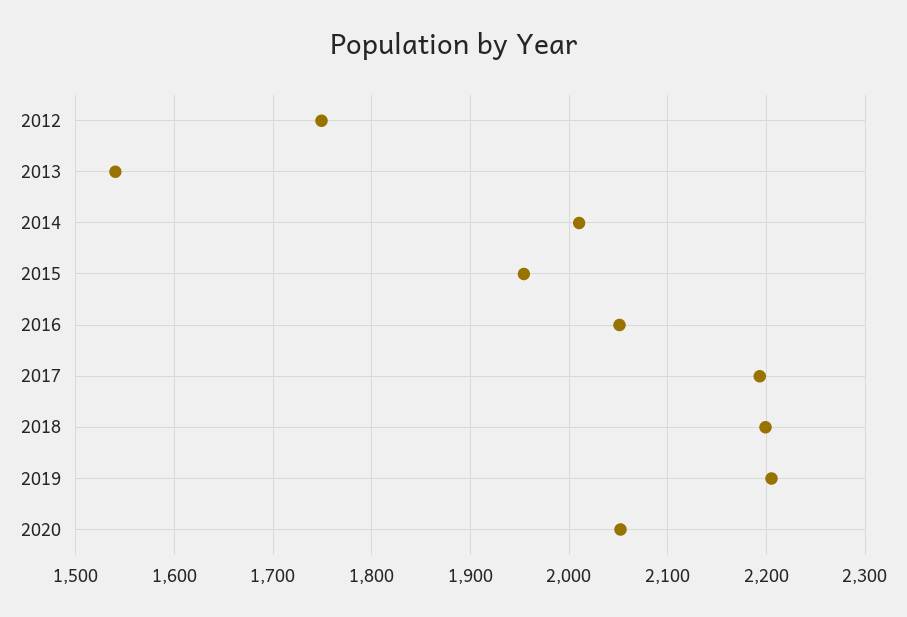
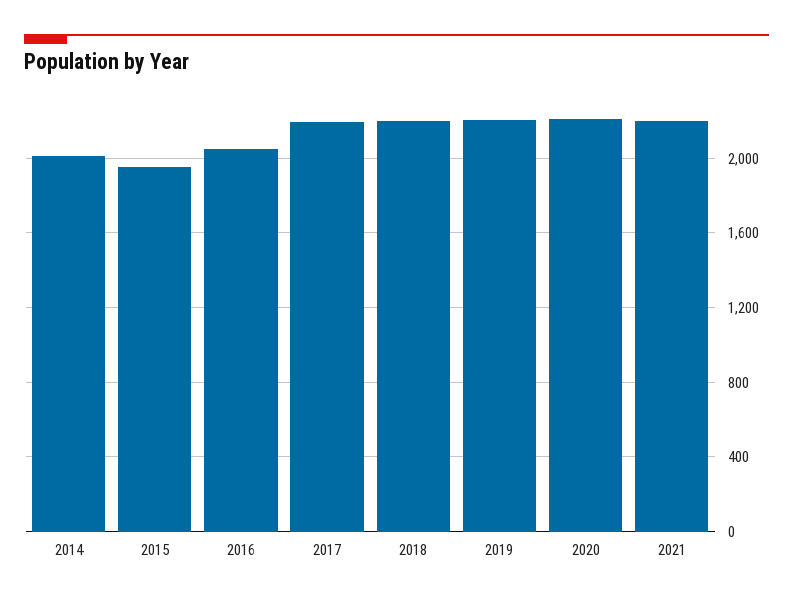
2012: 1750 -> none
2013: 1540 -> none
2020: 2050 -> 2200
2021: none -> 2200

